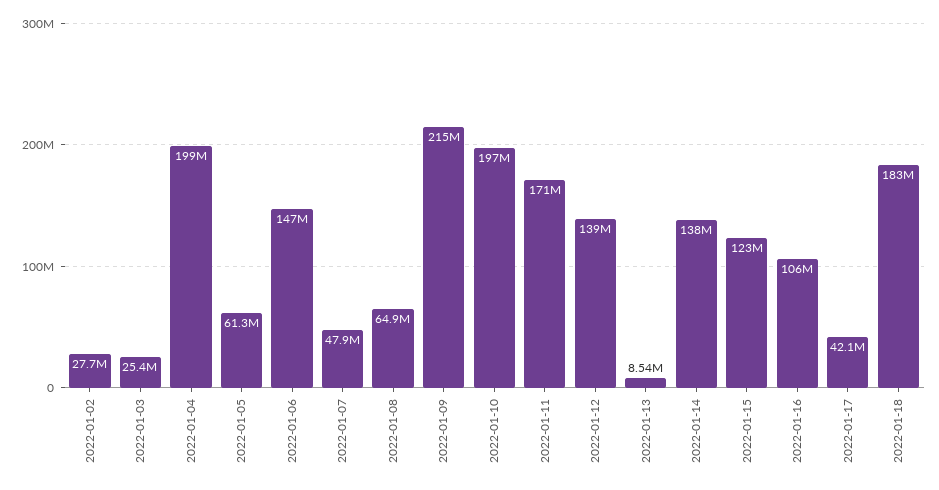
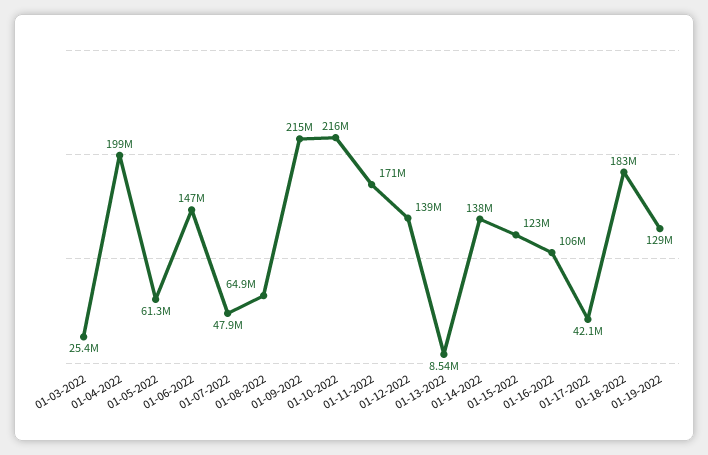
2022-01-02: 27700000 -> none
2022-01-10: 197000000 -> 216000000
01-19-2022: none -> 129000000

